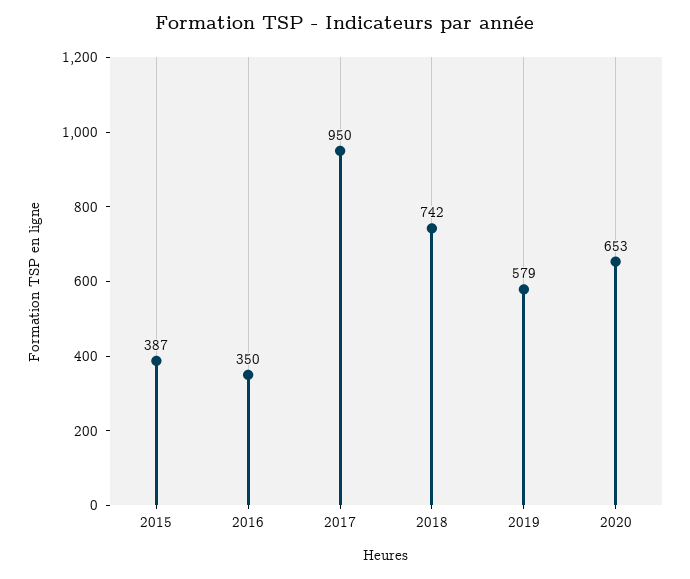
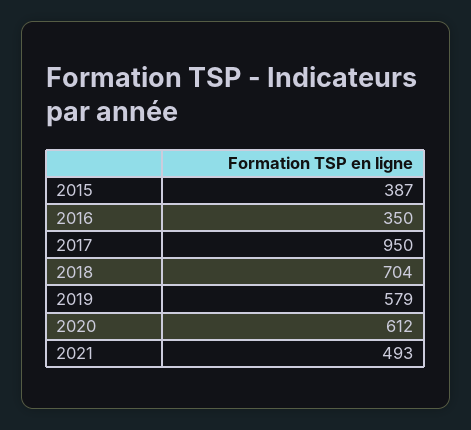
2018: 742 -> 704
2020: 653 -> 612
2021: none -> 493

